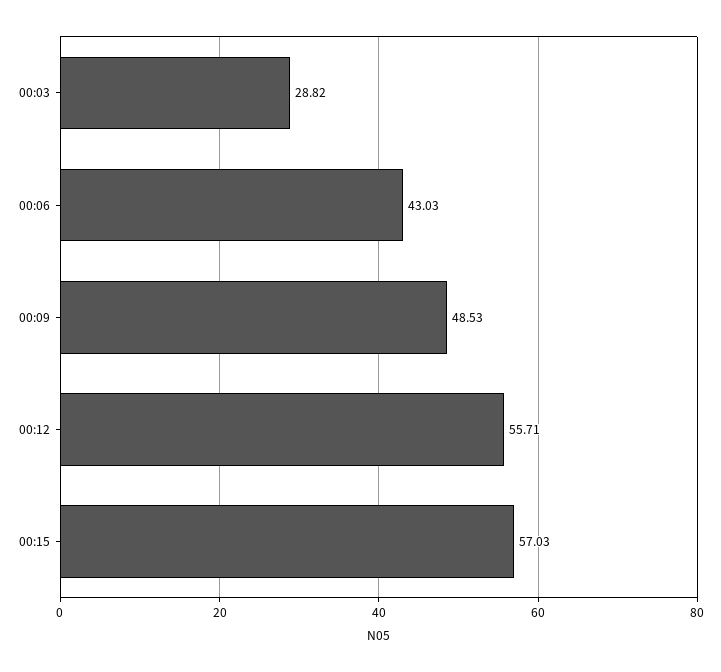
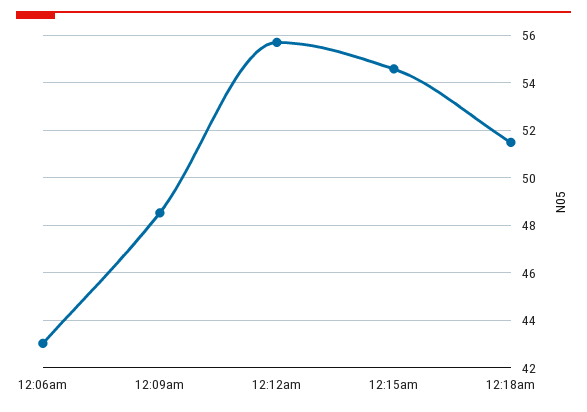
00:03: 28.82 -> none
00:15: 57.03 -> 54.5
12:18am: none -> 51.5

